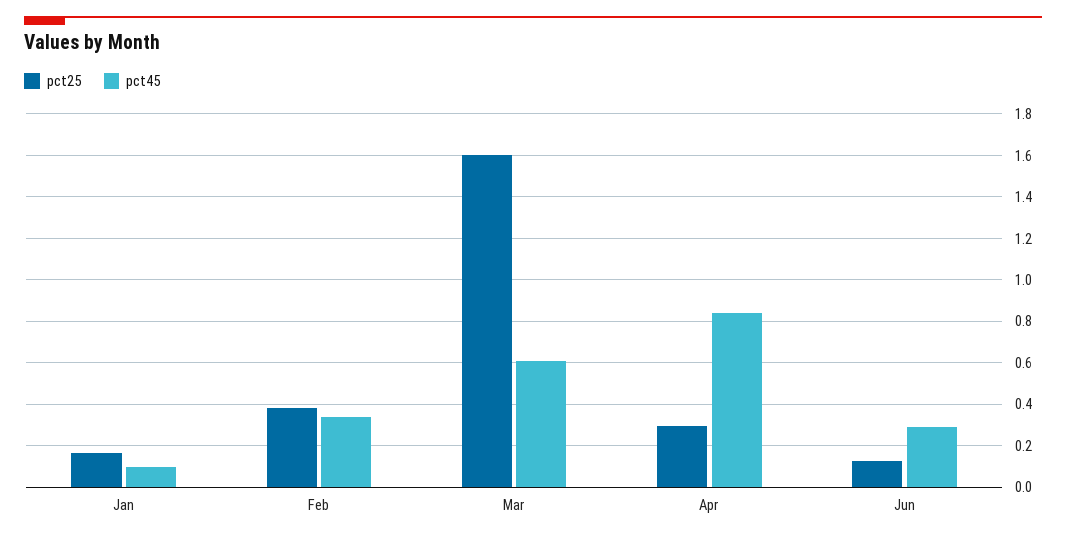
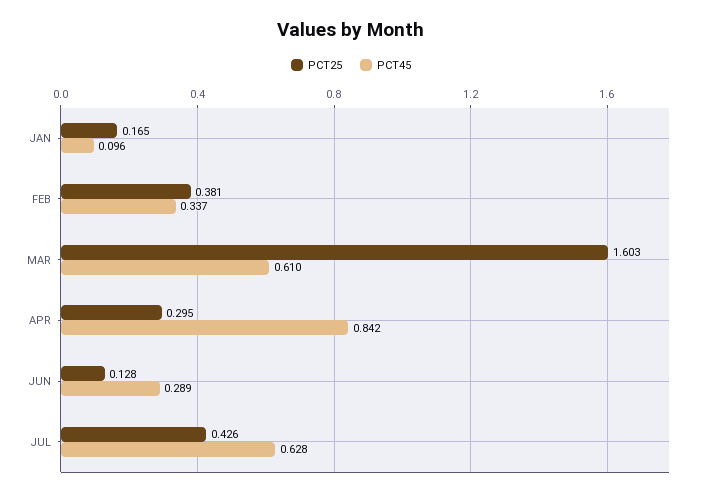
pct25, JUL: none -> 0.426
pct45, JUL: none -> 0.628

